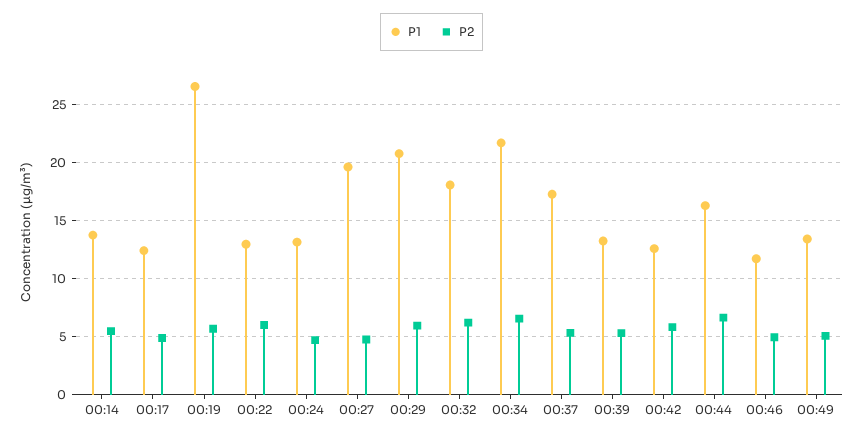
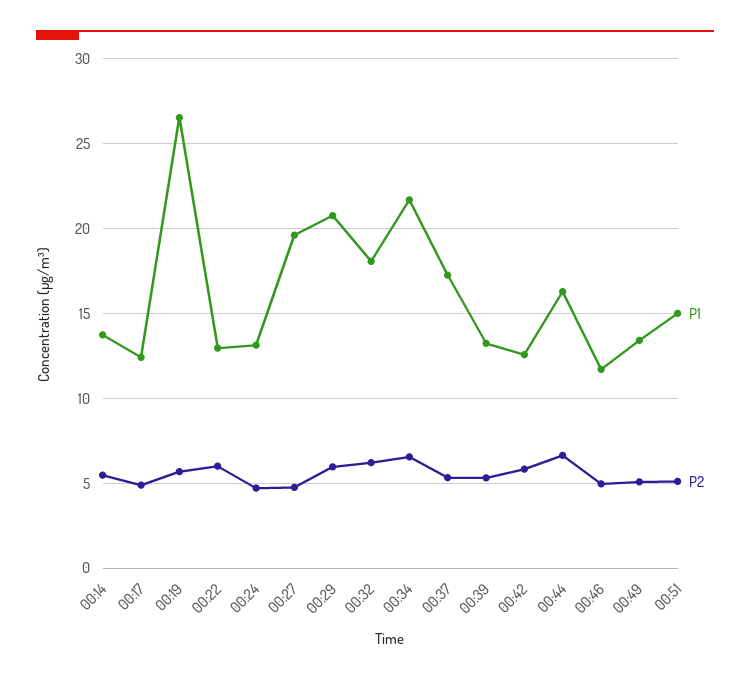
P1, 00:51: none -> 15
P2, 00:51: none -> 5

